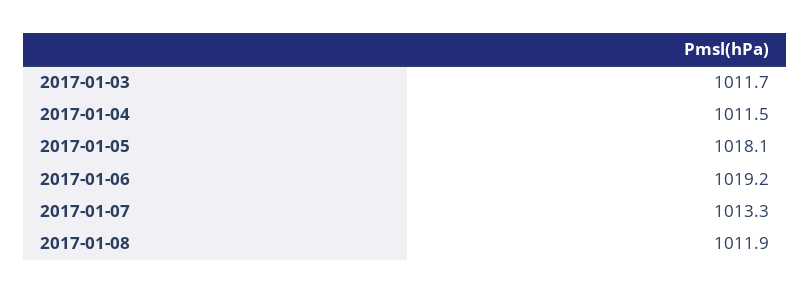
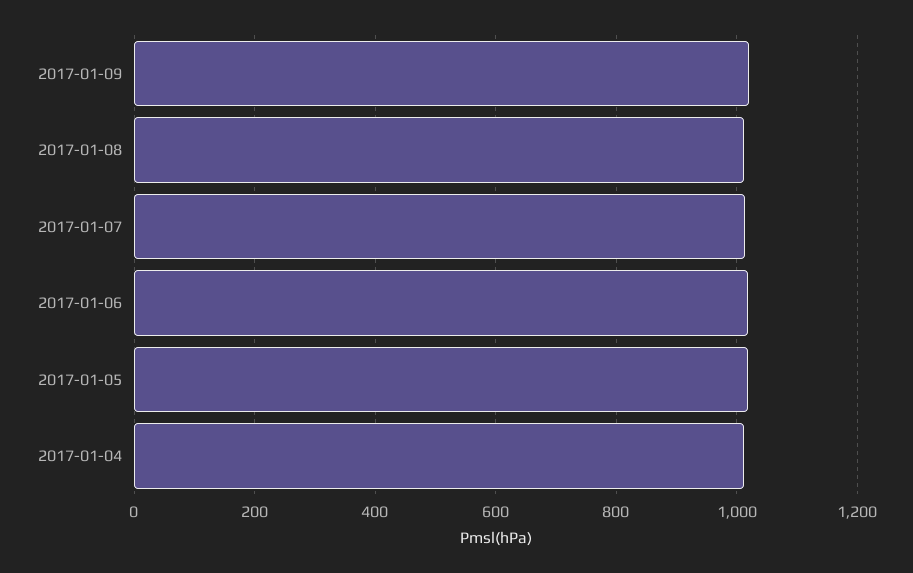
2017-01-03: 1011.7 -> none
2017-01-09: none -> 1020

